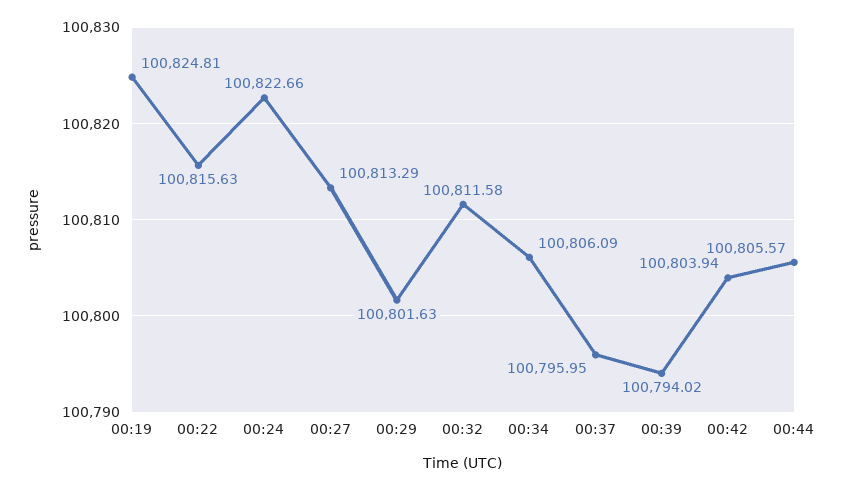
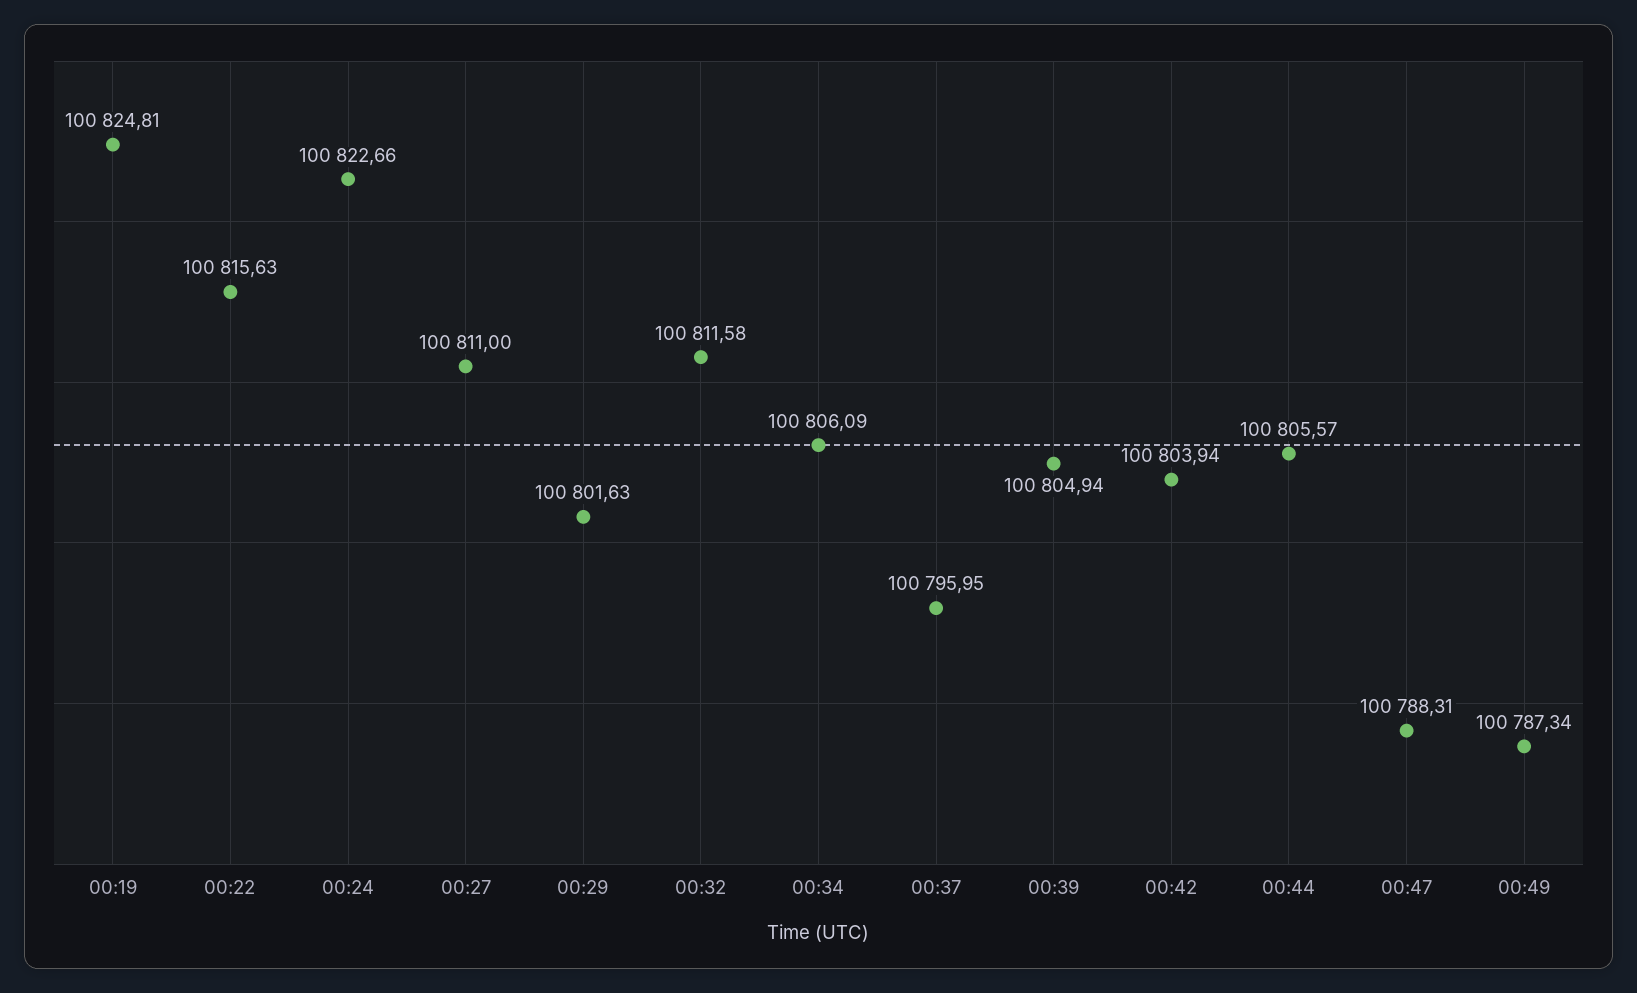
00:27: 100813.29 -> 100811
00:39: 100794.02 -> 100804.94
00:47: none -> 100788.31
00:49: none -> 100787.34

